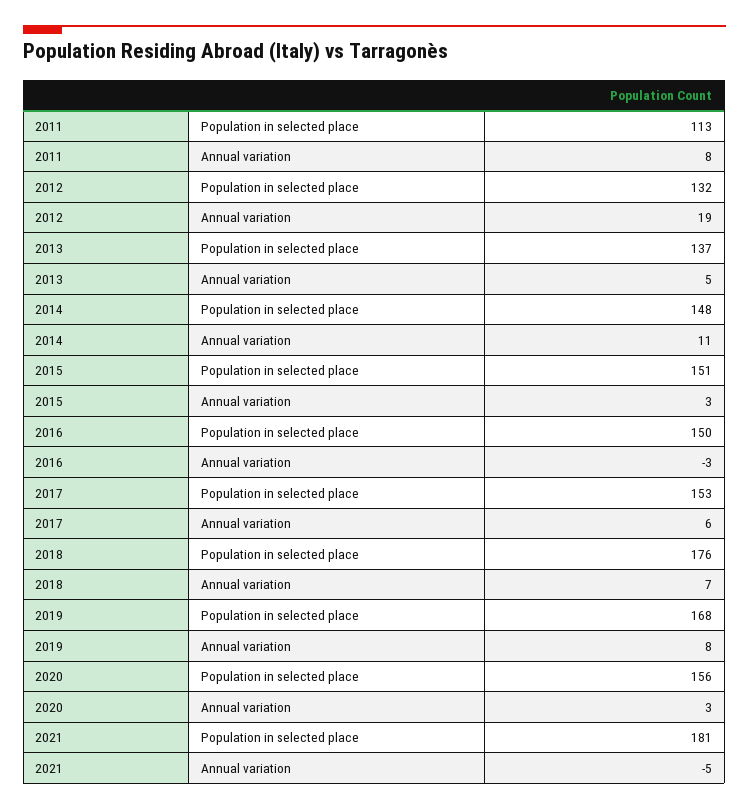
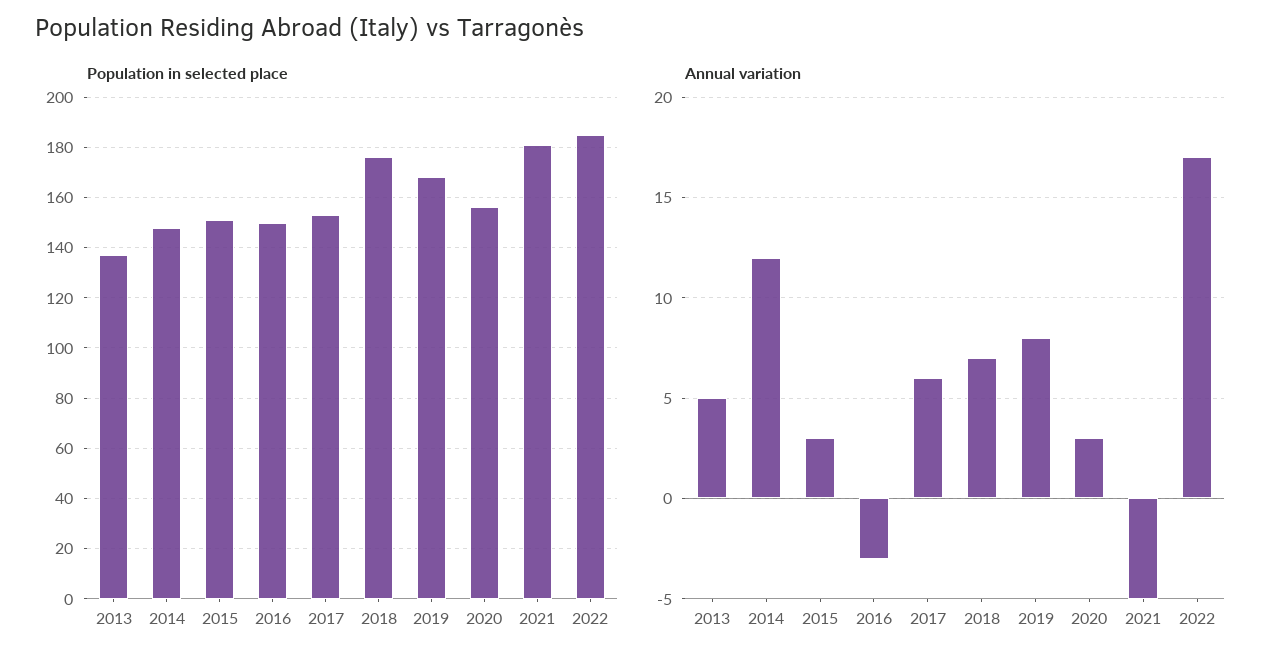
Population in selected place, 2011: 113 -> none
Annual variation, 2011: 8 -> none
Population in selected place, 2012: 132 -> none
Annual variation, 2012: 19 -> none
Annual variation, 2014: 11 -> 12
Population in selected place, 2022: none -> 185
Annual variation, 2022: none -> 17

